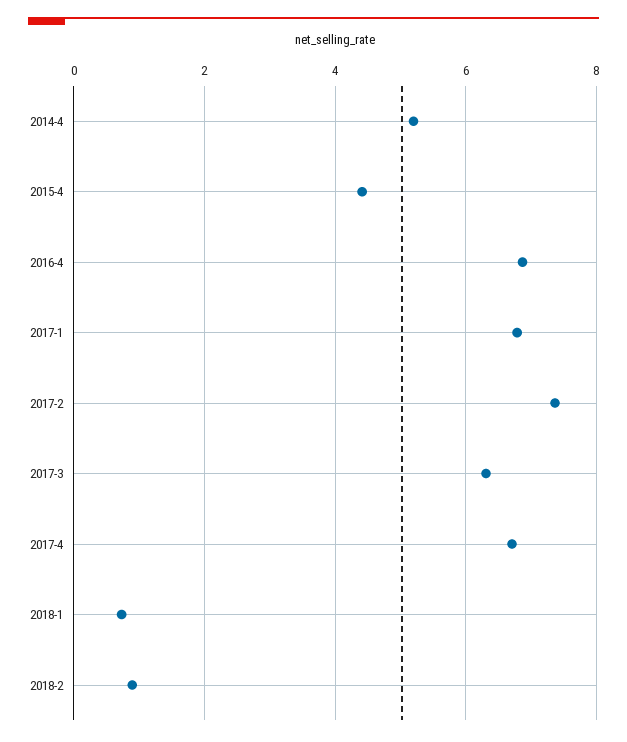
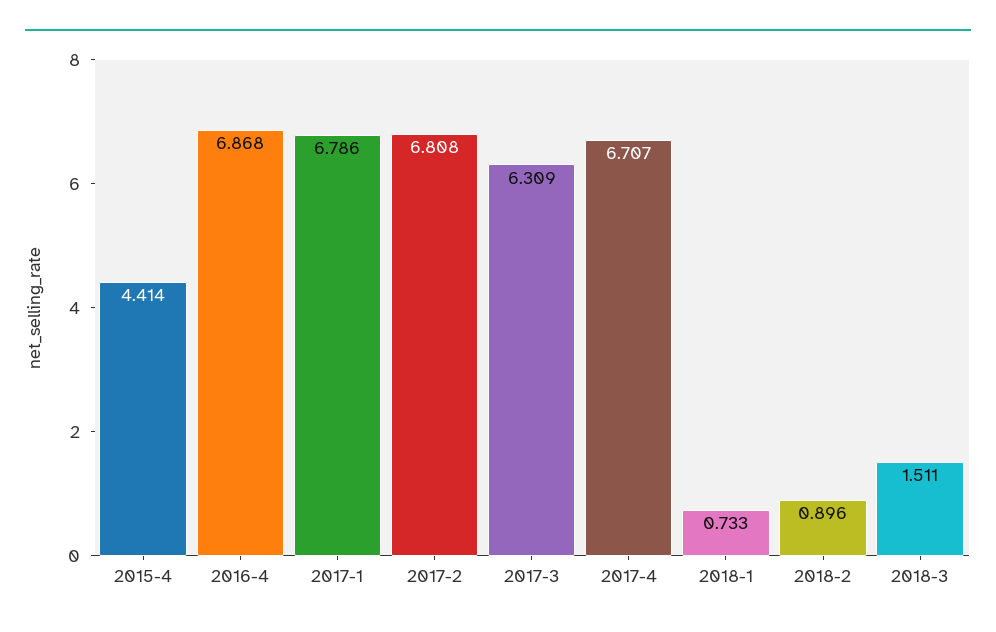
2014-4: 5.2 -> none
2017-2: 7.4 -> 6.808
2018-3: none -> 1.511

